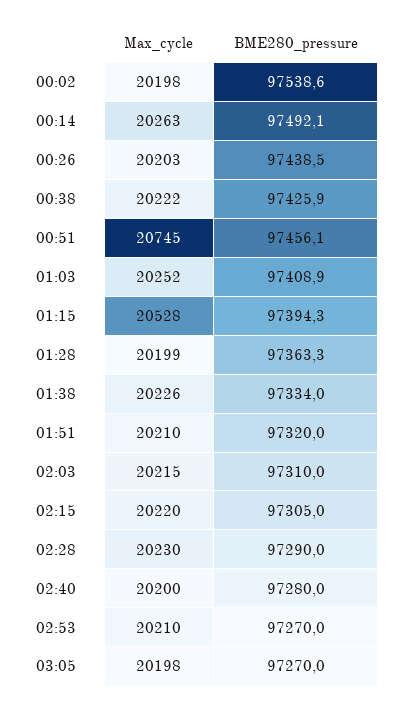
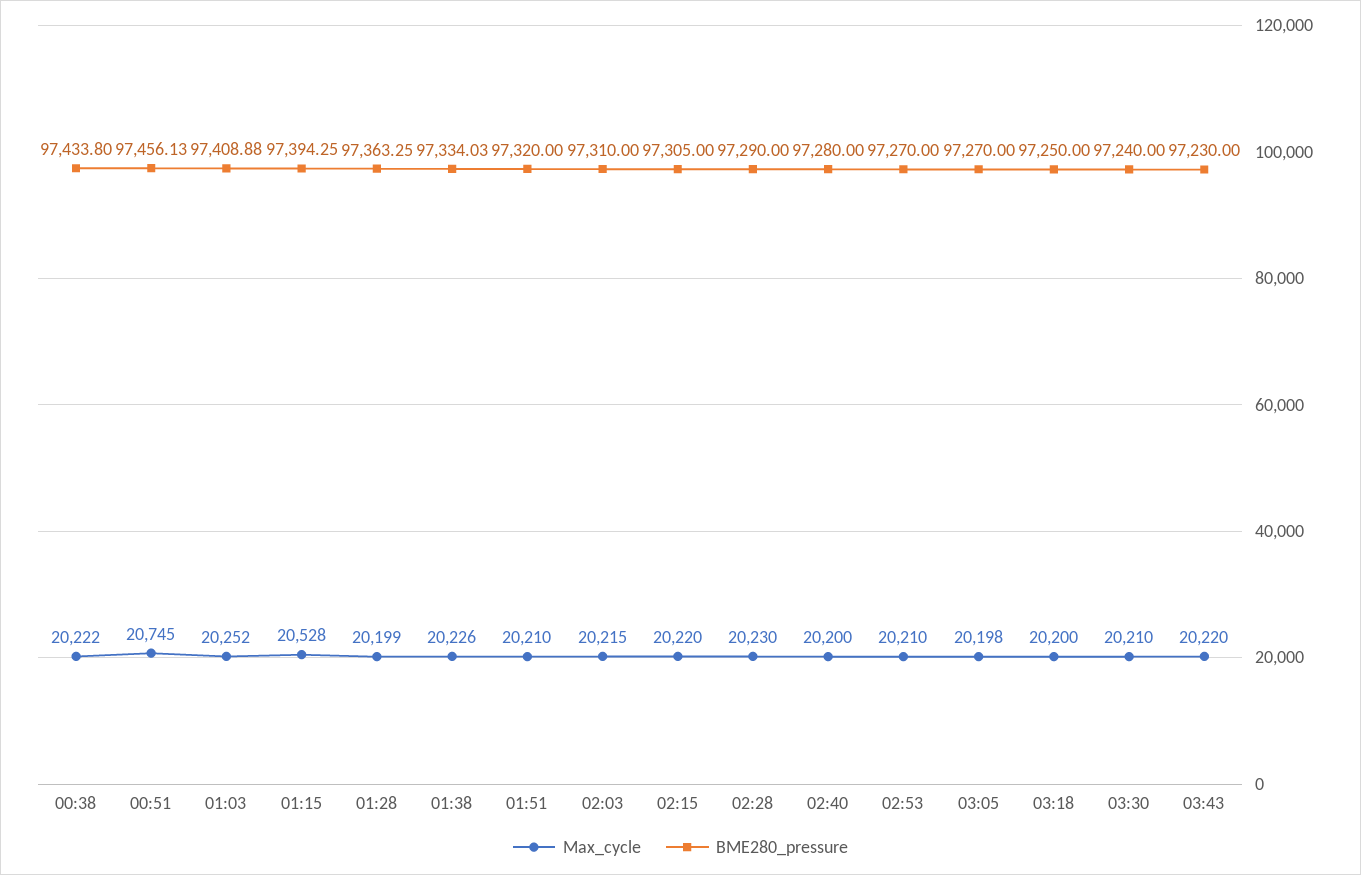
Max_cycle, 00:02: 20198 -> none
BME280_pressure, 00:02: 97538.6 -> none
Max_cycle, 00:14: 20263 -> none
BME280_pressure, 00:14: 97492.1 -> none
Max_cycle, 00:26: 20203 -> none
BME280_pressure, 00:26: 97438.5 -> none
BME280_pressure, 00:38: 97425.9 -> 97433.8
Max_cycle, 03:18: none -> 20200
BME280_pressure, 03:18: none -> 97250
Max_cycle, 03:30: none -> 20210
BME280_pressure, 03:30: none -> 97240
Max_cycle, 03:43: none -> 20220
BME280_pressure, 03:43: none -> 97230

